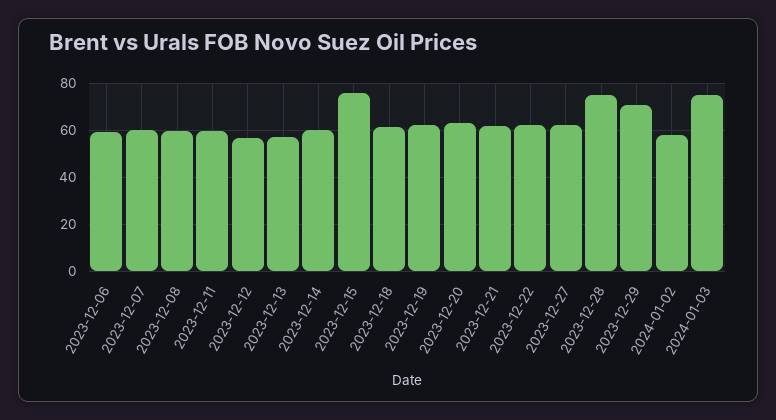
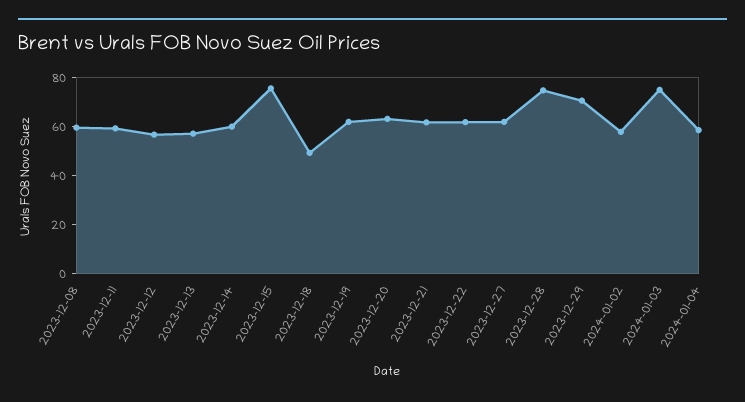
2023-12-06: 60 -> none
2023-12-07: 60 -> none
2023-12-18: 60 -> 50
2024-01-04: none -> 60

